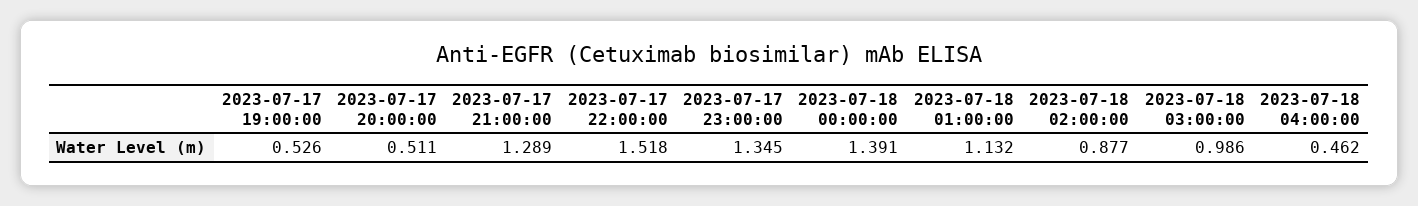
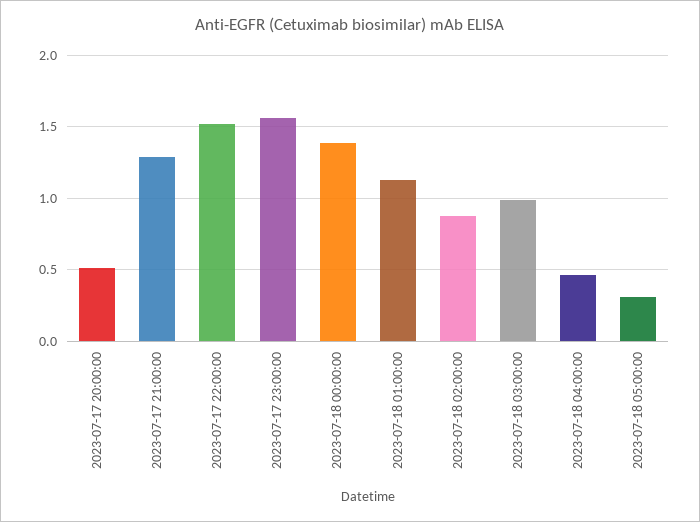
2023-07-17 19:00:00: 0.526 -> none
2023-07-17 23:00:00: 1.345 -> 1.55
2023-07-18 05:00:00: none -> 0.3

